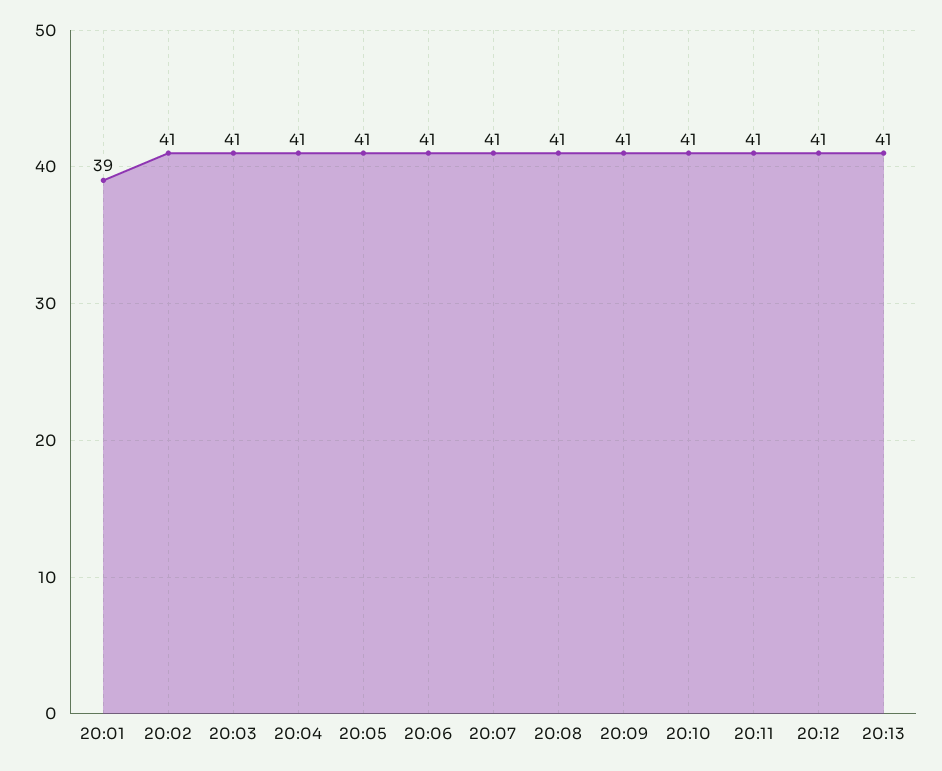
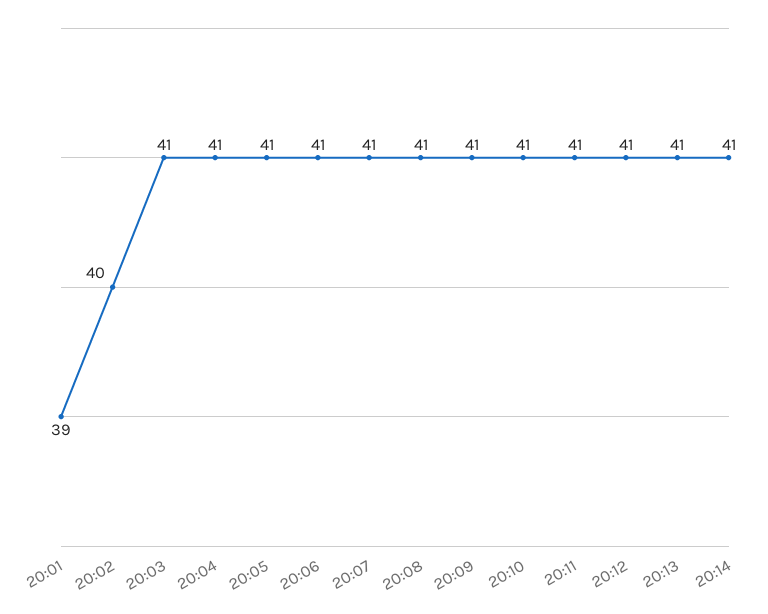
20:02: 41 -> 40
20:14: none -> 41

